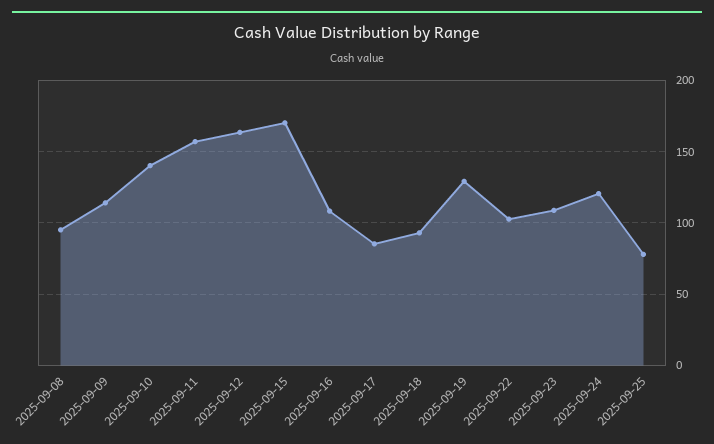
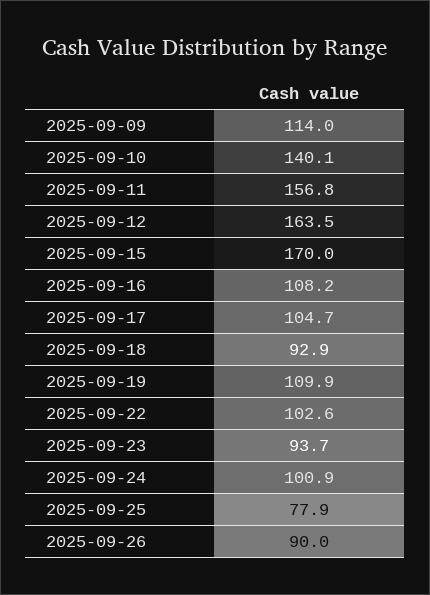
2025-09-08: 95 -> none
2025-09-17: 85 -> 104.7
2025-09-19: 130 -> 109.9
2025-09-23: 110 -> 93.7
2025-09-24: 120 -> 100.9
2025-09-26: none -> 90

